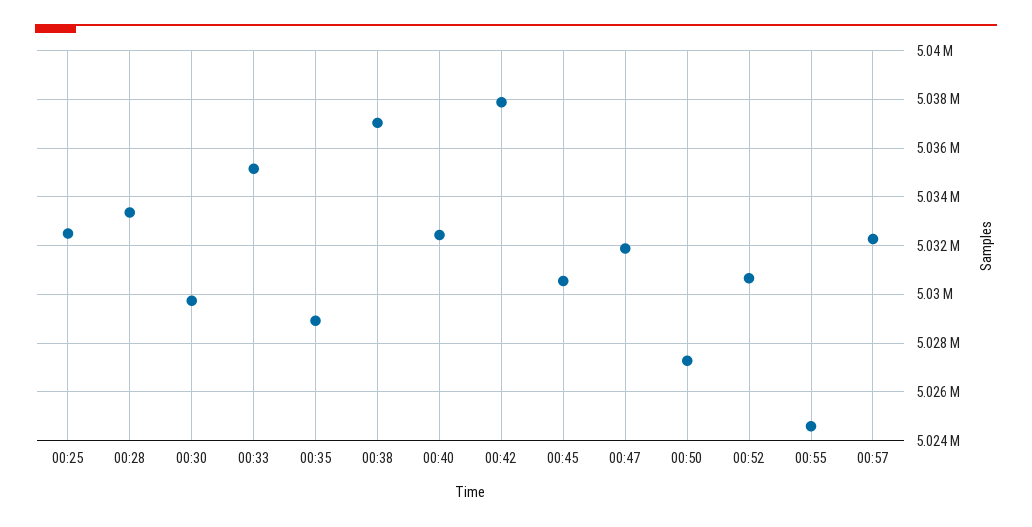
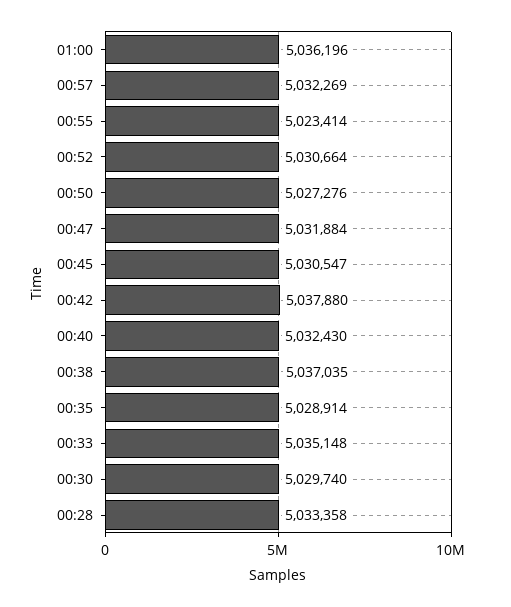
00:25: 5032500 -> none
00:55: 5024500 -> 5023414
01:00: none -> 5036196

